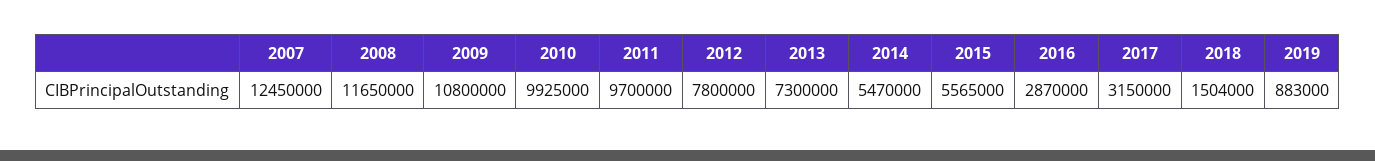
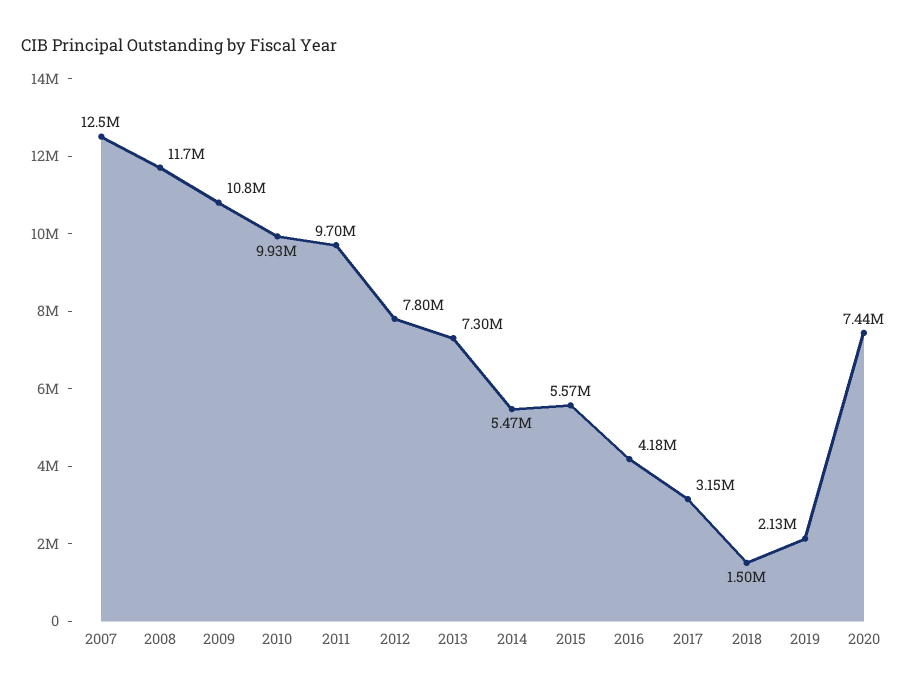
2016: 2870000 -> 4180000
2019: 883000 -> 2130000
2020: none -> 7440000

